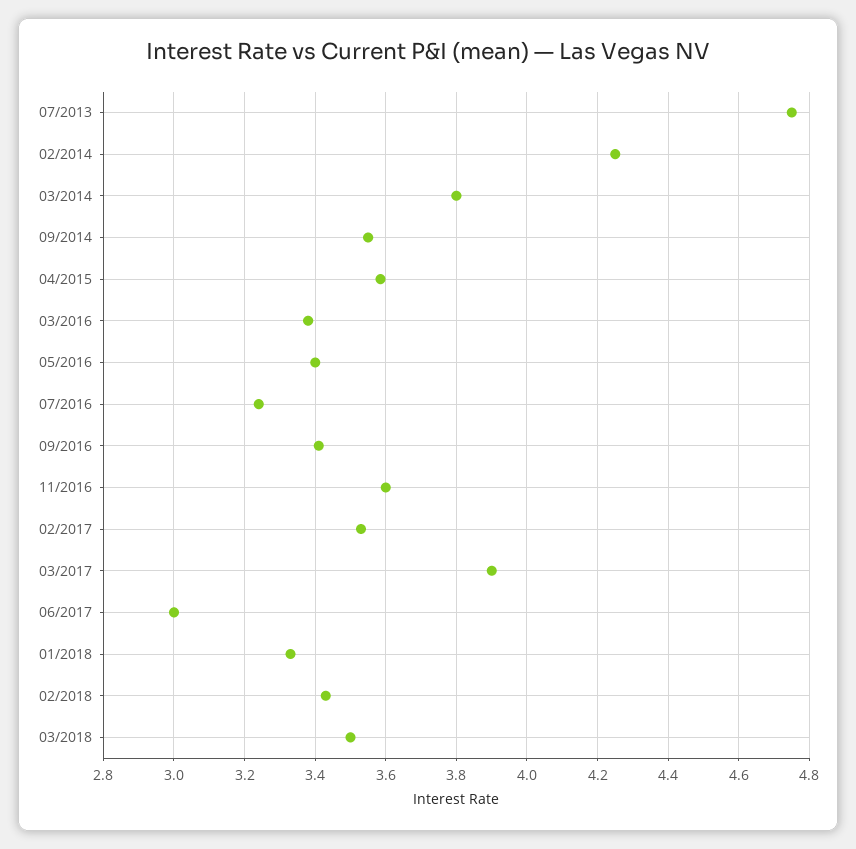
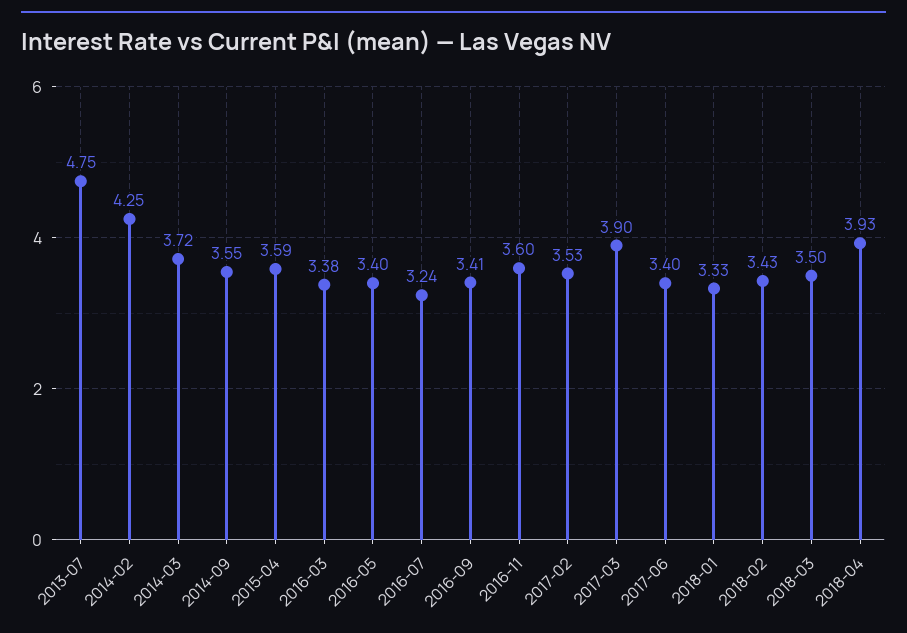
03/2014: 3.8 -> 3.72
06/2017: 3 -> 3.4
2018-04: none -> 3.93

